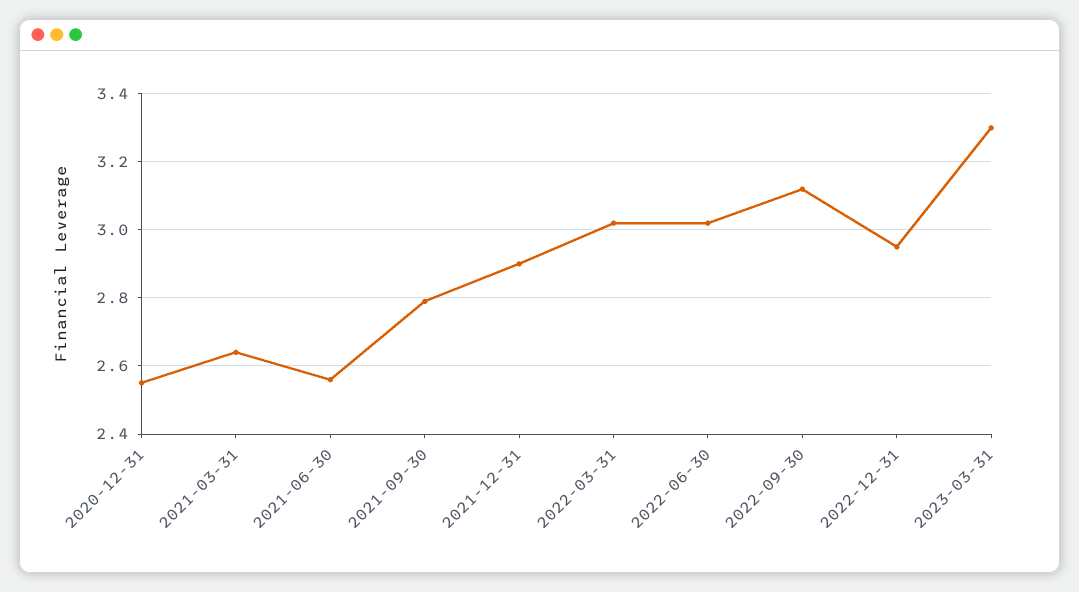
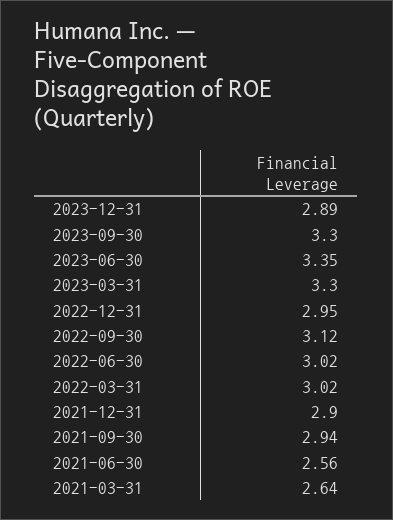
2020-12-31: 2.55 -> none
2021-09-30: 2.8 -> 2.94
2023-12-31: none -> 2.89
2023-09-30: none -> 3.3
2023-06-30: none -> 3.35

